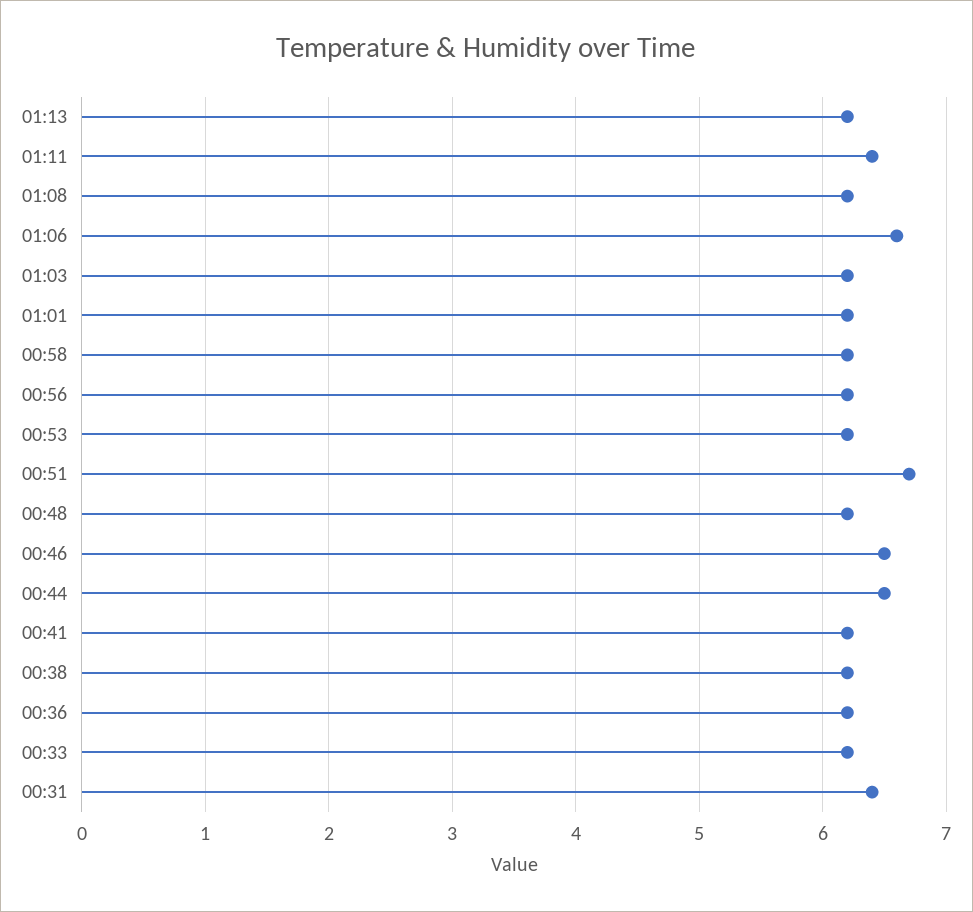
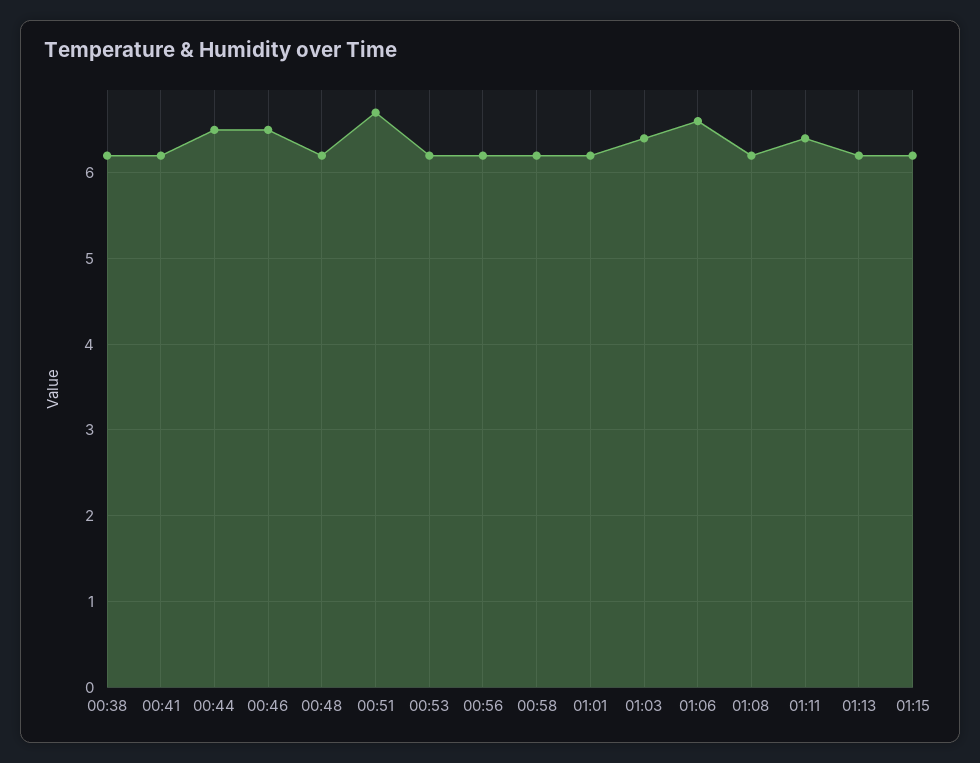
01:03: 6.2 -> 6.4
00:36: 6.2 -> none
00:33: 6.2 -> none
00:31: 6.4 -> none
01:15: none -> 6.2

